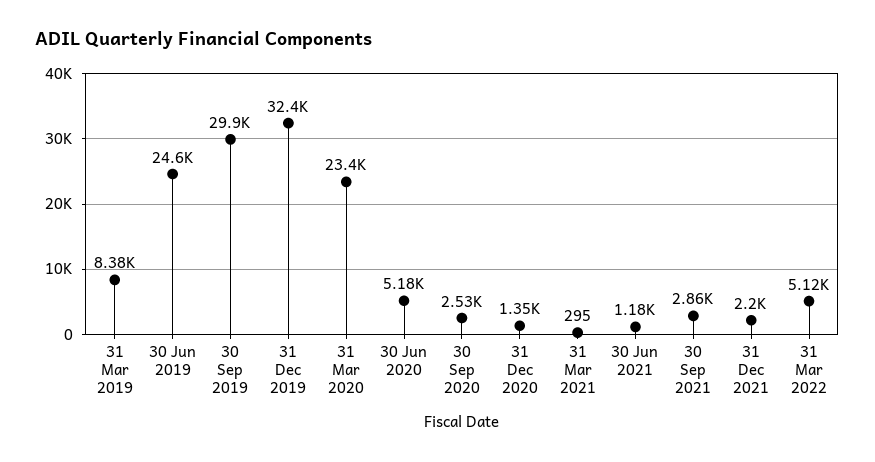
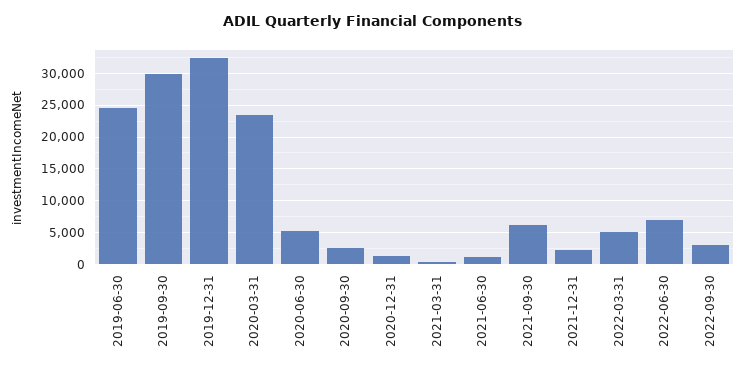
31 Mar 2019: 8380 -> none
30 Sep 2021: 2860 -> 6000
2022-06-30: none -> 7000
2022-09-30: none -> 3000

